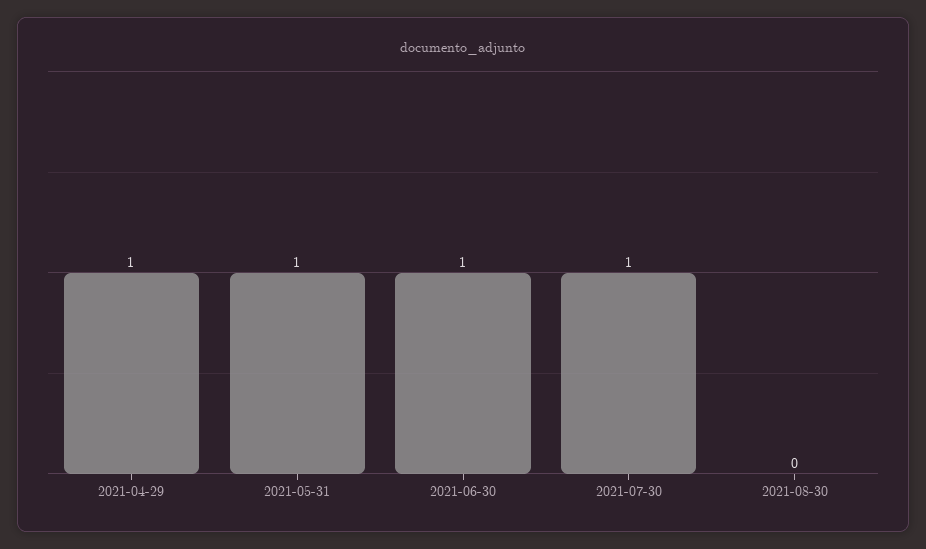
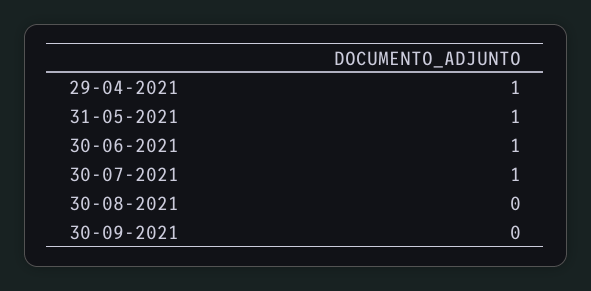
30-09-2021: none -> 0

